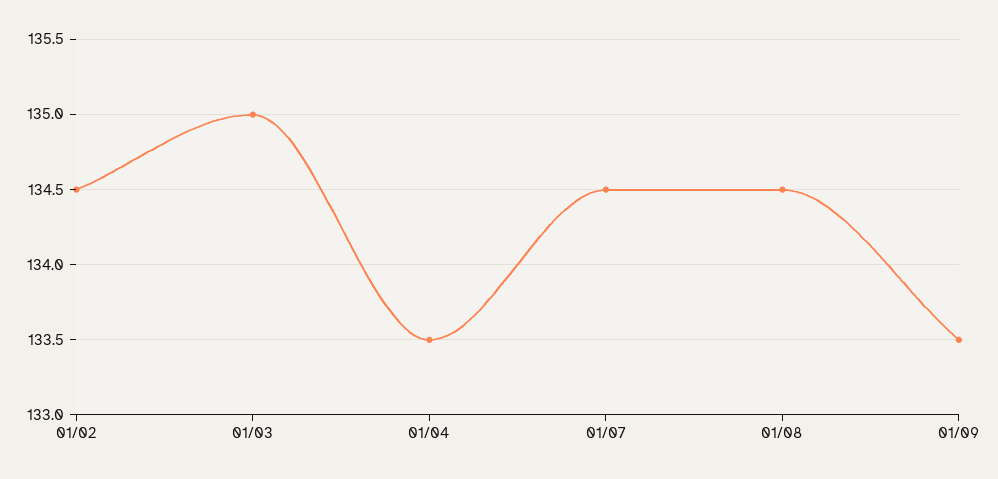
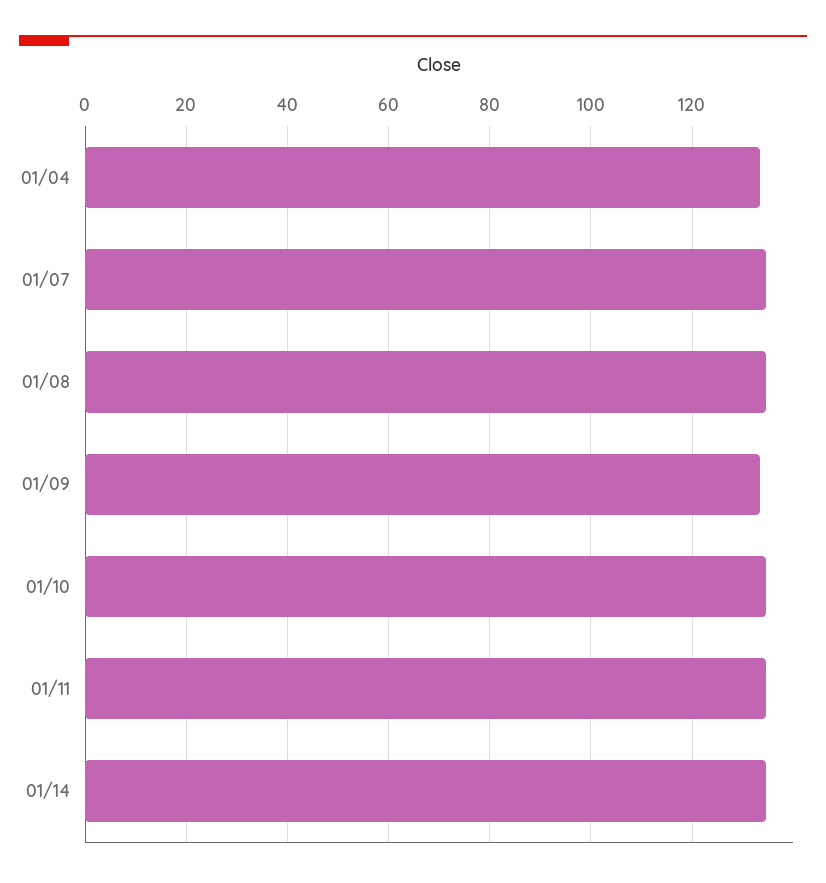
01/02: 134.5 -> none
01/03: 135 -> none
01/10: none -> 134
01/11: none -> 134
01/14: none -> 134

